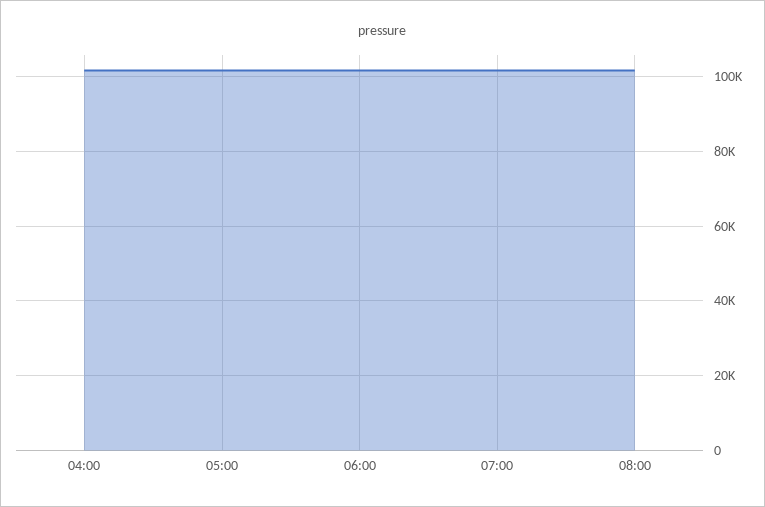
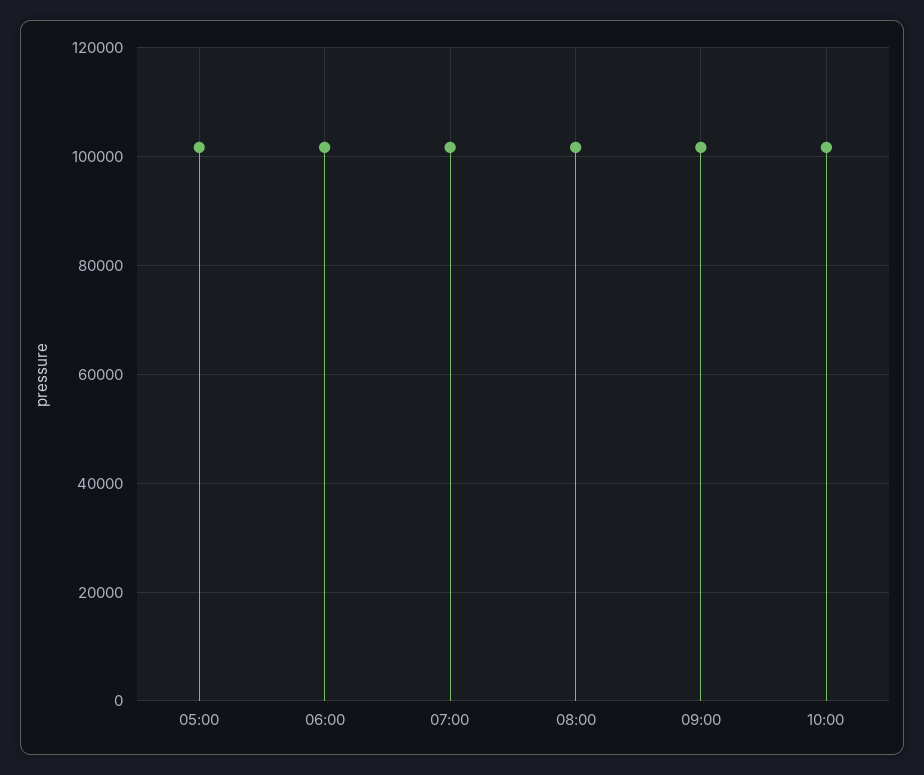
04:00: 102000 -> none
09:00: none -> 102000
10:00: none -> 102000

